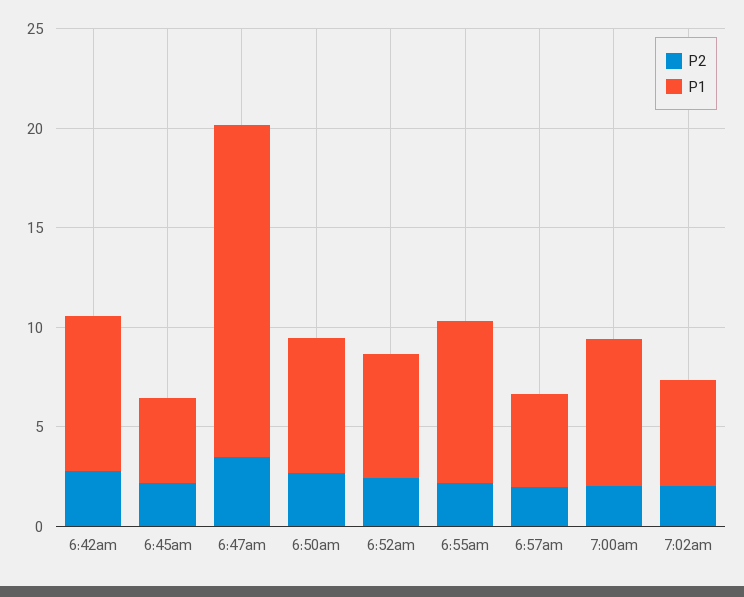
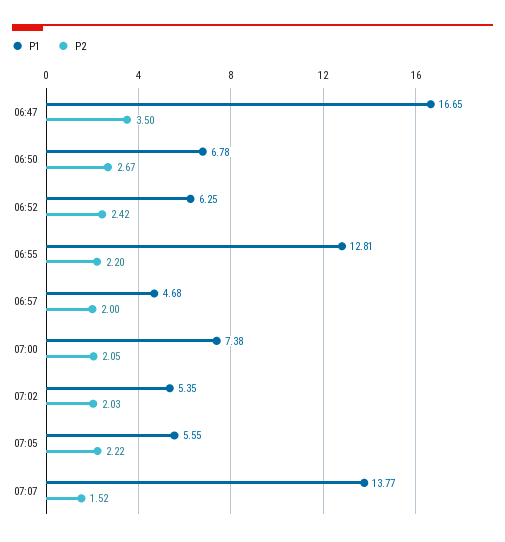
P2, 6:42am: 3 -> none
P1, 6:42am: 8 -> none
P2, 6:45am: 2 -> none
P1, 6:45am: 4 -> none
P1, 6:55am: 8 -> 12.81
P1, 07:05: none -> 5.55
P2, 07:05: none -> 2.22
P1, 07:07: none -> 13.77
P2, 07:07: none -> 1.52

